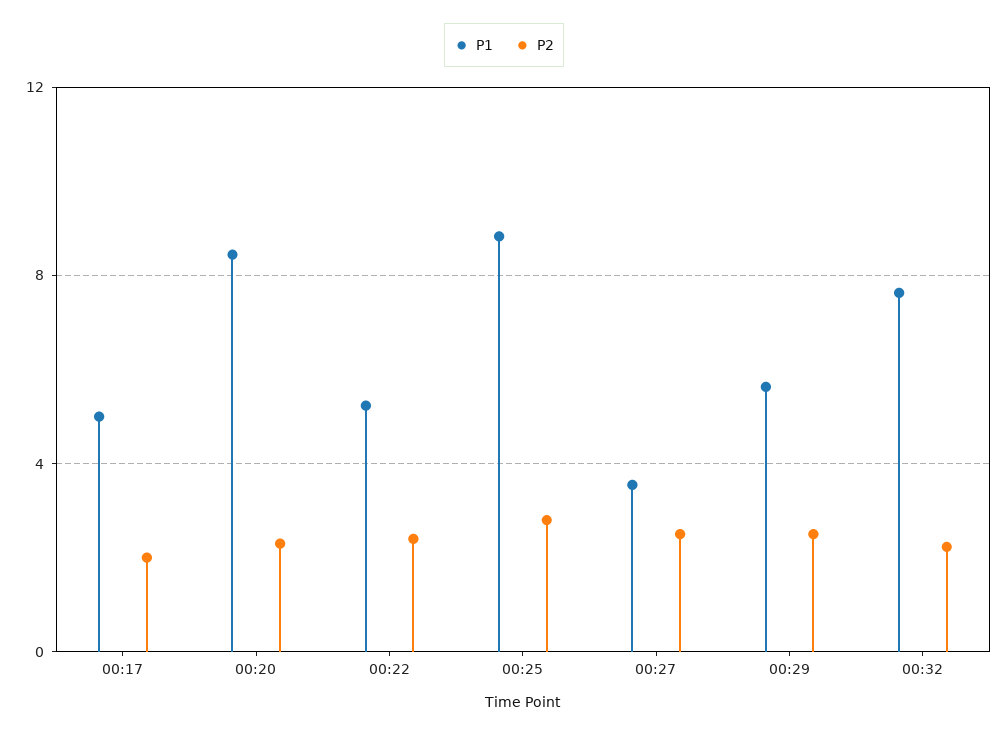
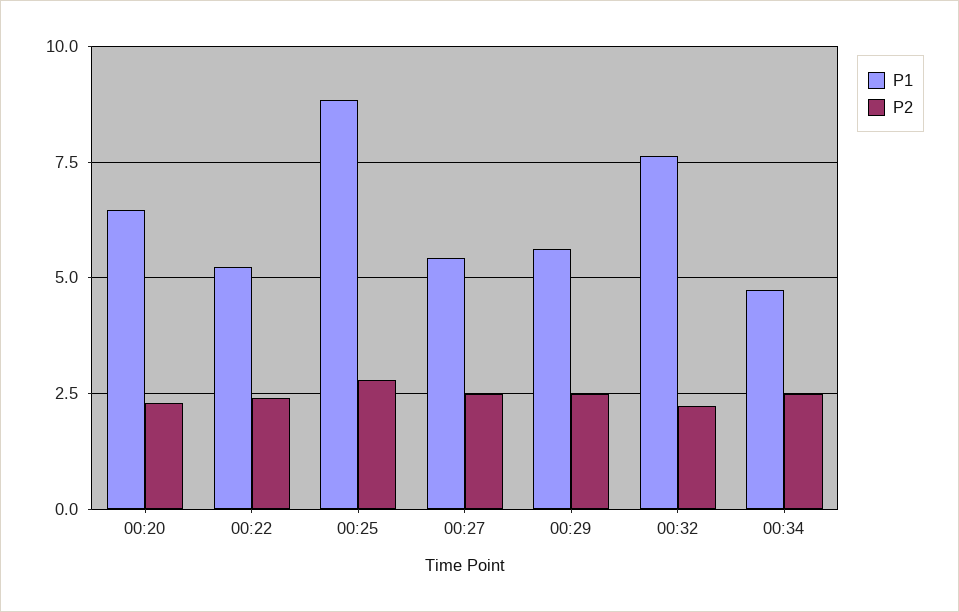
P1, 00:17: 5 -> none
P2, 00:17: 2 -> none
P1, 00:20: 8.5 -> 6.5
P1, 00:27: 3.5 -> 5.5
P1, 00:34: none -> 4.75
P2, 00:34: none -> 2.5

